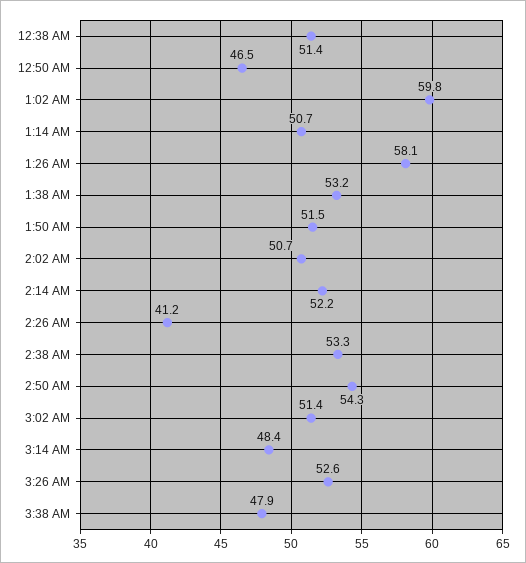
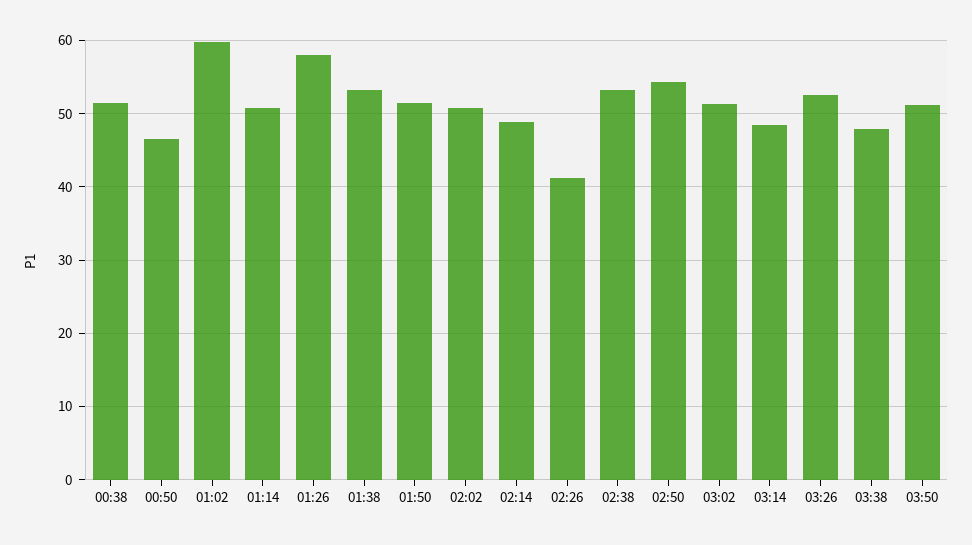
2:14 AM: 52.2 -> 49
03:50: none -> 51

